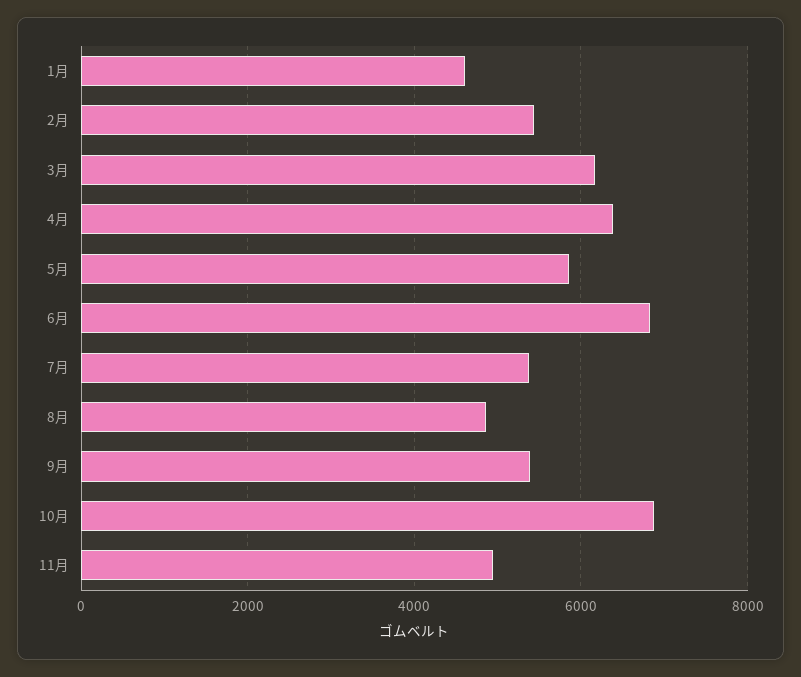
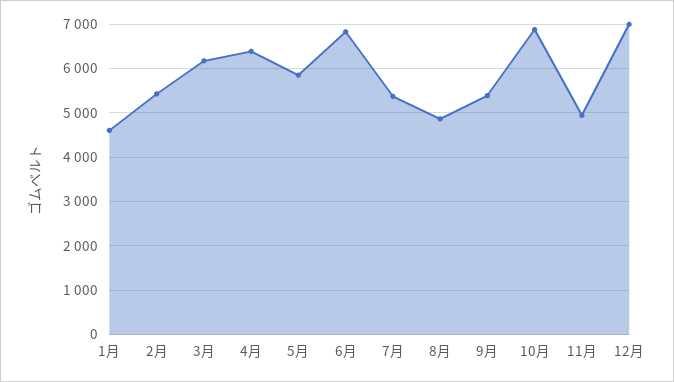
12月: none -> 7000

